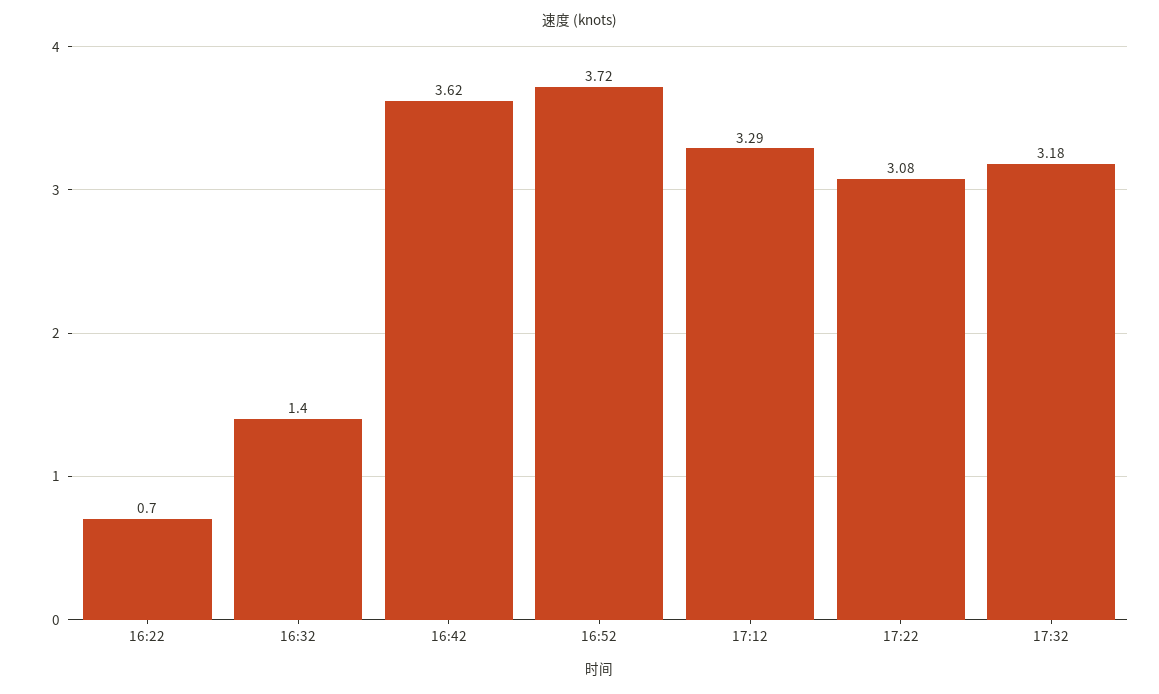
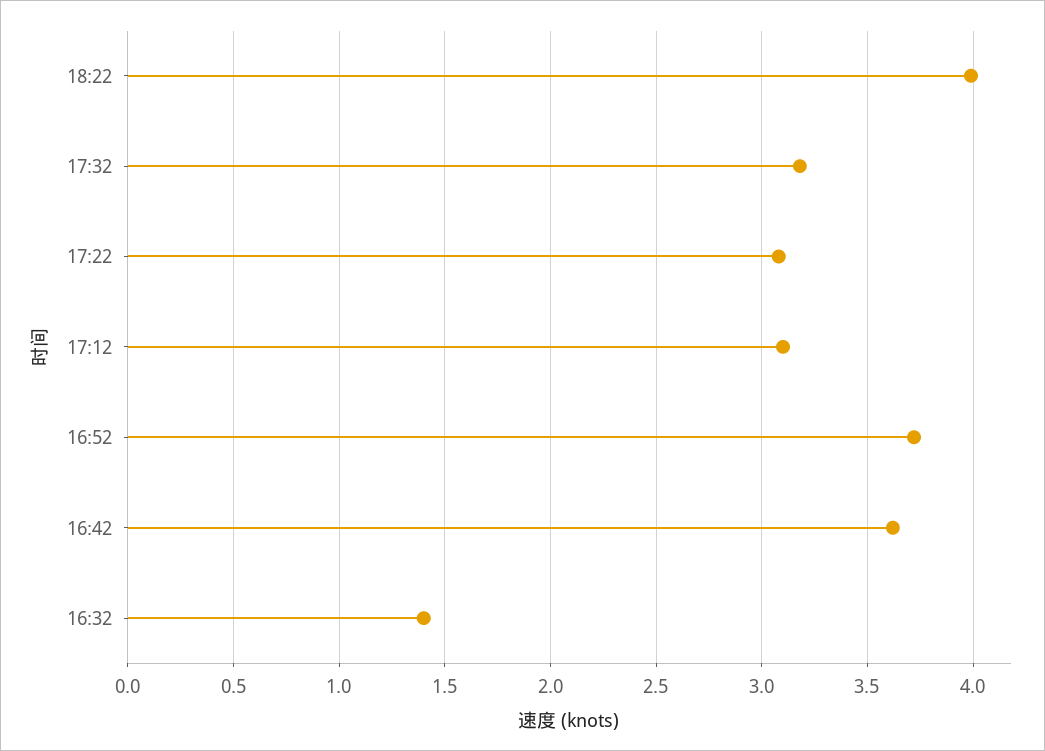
16:22: 0.7 -> none
17:12: 3.29 -> 3.1
18:22: none -> 4

